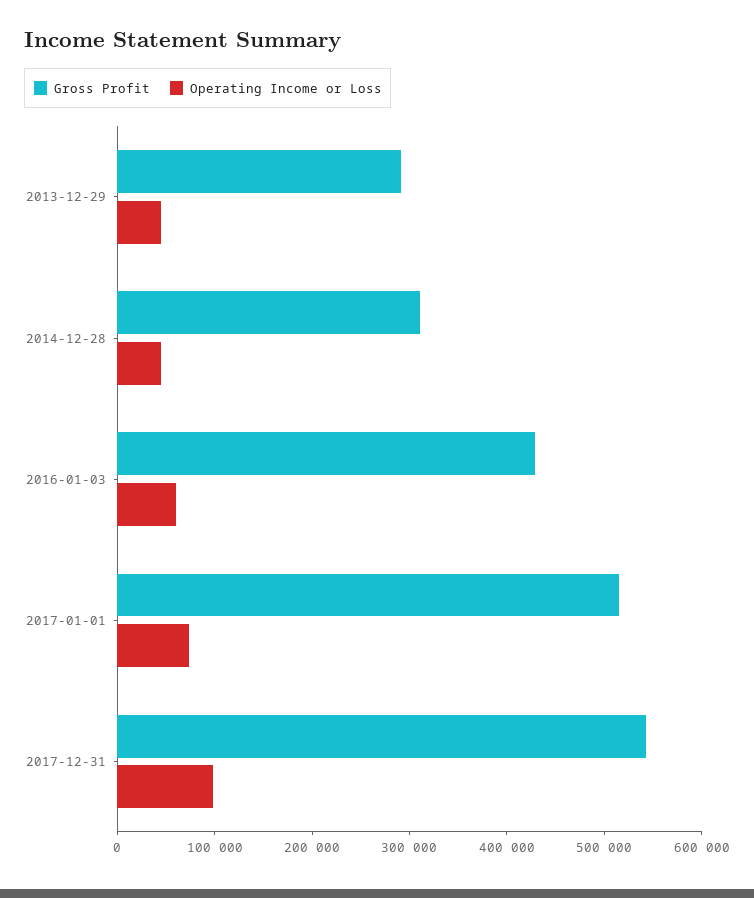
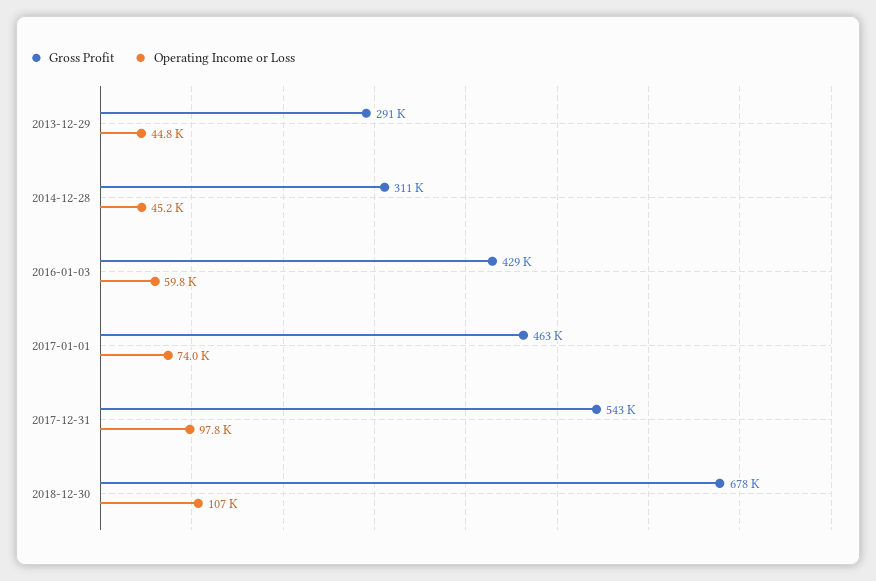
Gross Profit, 2017-01-01: 520000 -> 463000
Gross Profit, 2018-12-30: none -> 678000
Operating Income or Loss, 2018-12-30: none -> 107000

